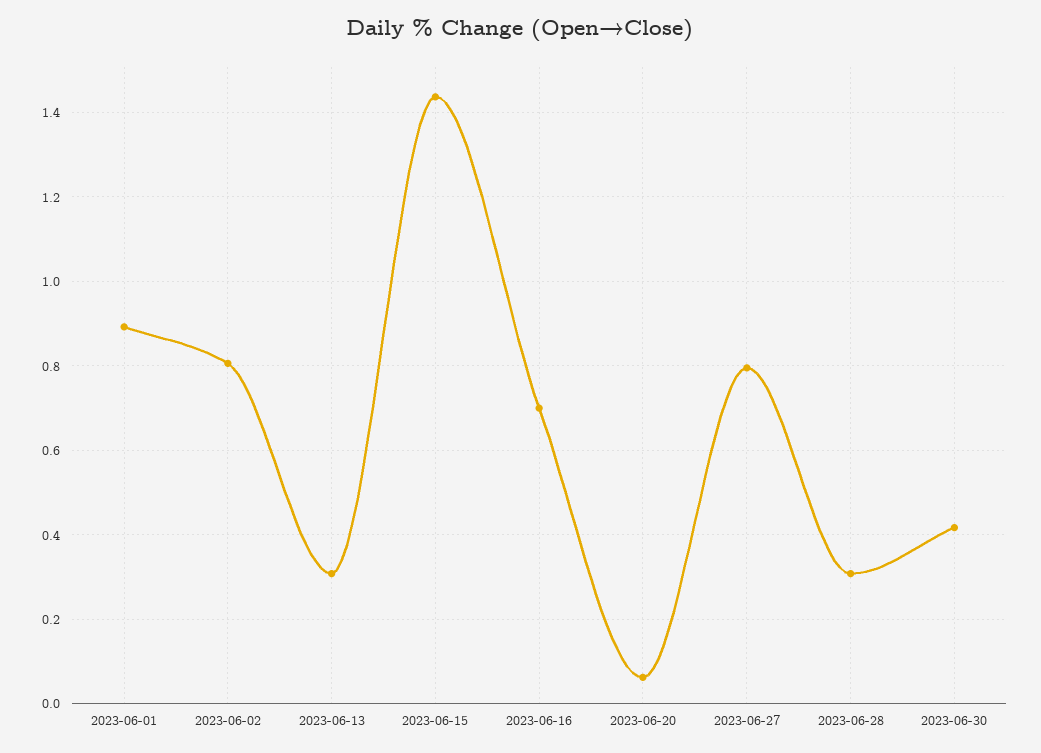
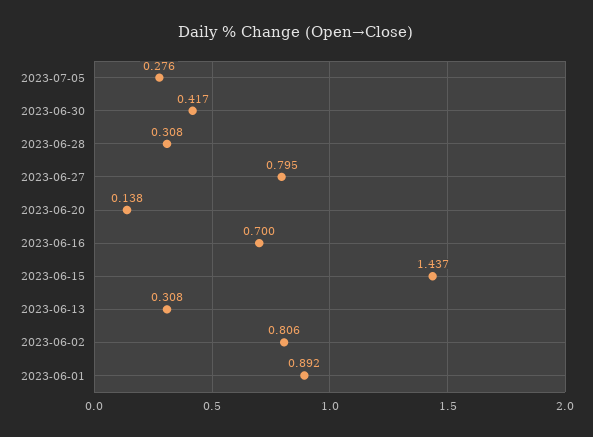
2023-06-20: 0.06 -> 0.138
2023-07-05: none -> 0.276

